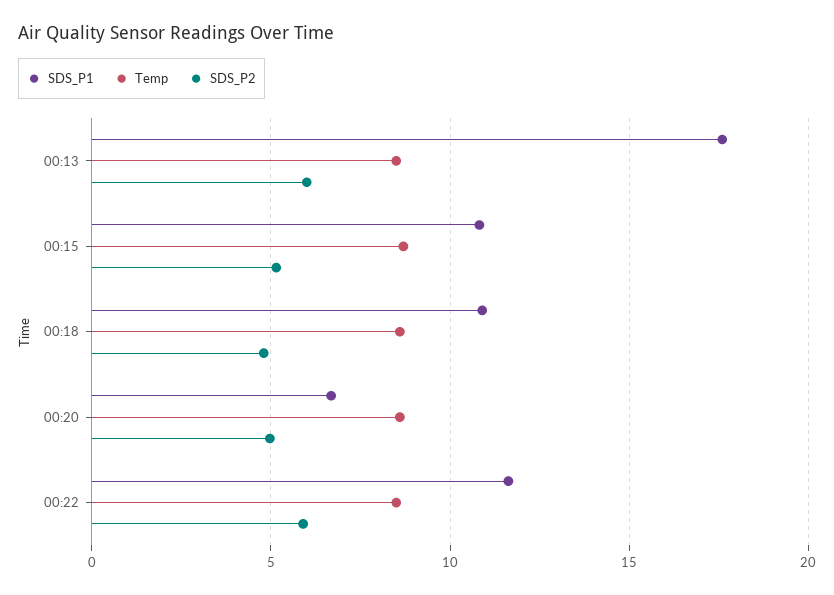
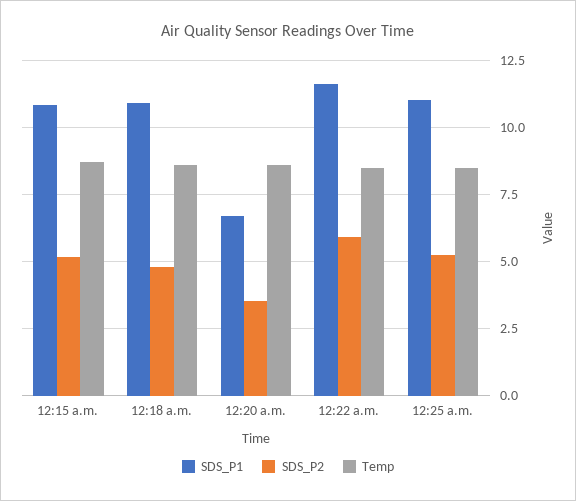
SDS_P1, 00:13: 17.5 -> none
Temp, 00:13: 8.5 -> none
SDS_P2, 00:13: 6 -> none
SDS_P2, 00:20: 5 -> 3.5
SDS_P1, 12:25 a.m.: none -> 11
SDS_P2, 12:25 a.m.: none -> 5.25
Temp, 12:25 a.m.: none -> 8.5

